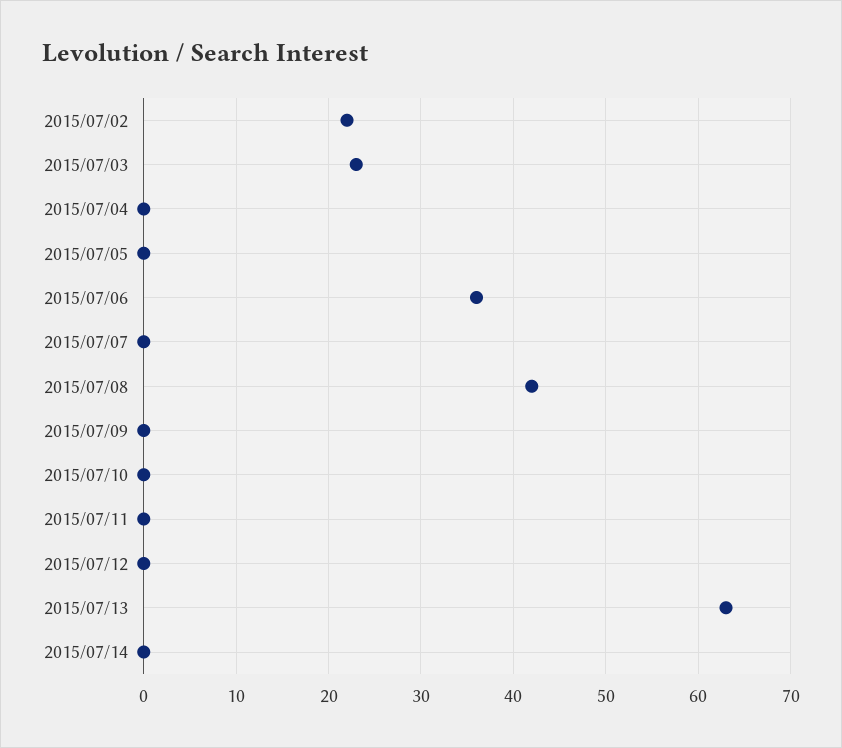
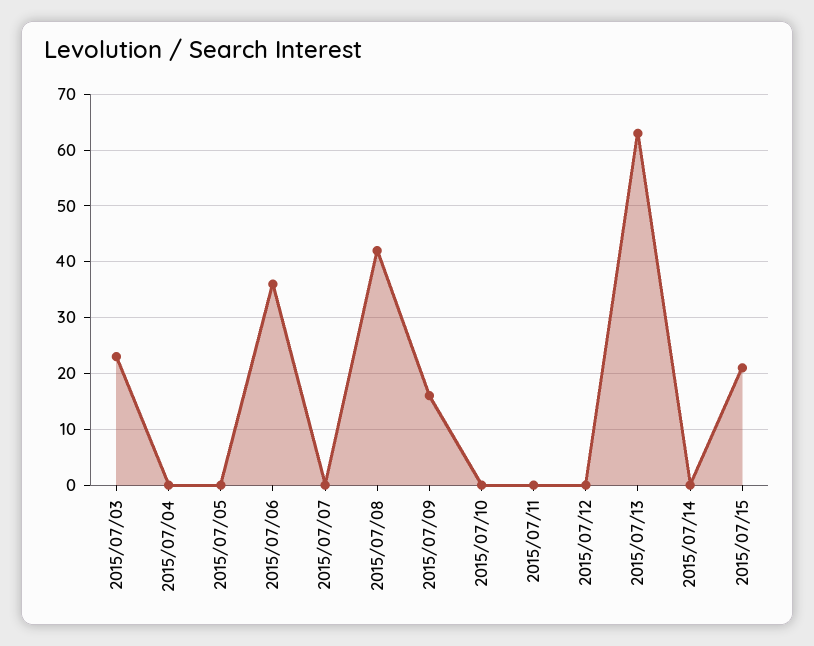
2015/07/02: 22 -> none
2015/07/09: 0 -> 15
2015/07/15: none -> 20

